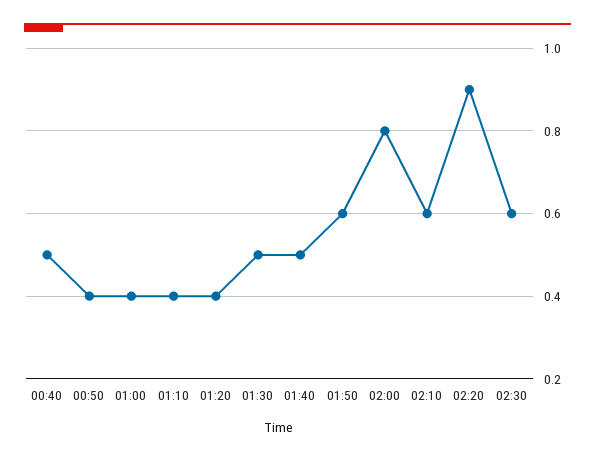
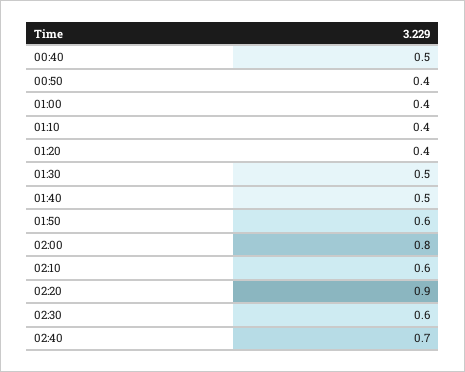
02:40: none -> 0.7

